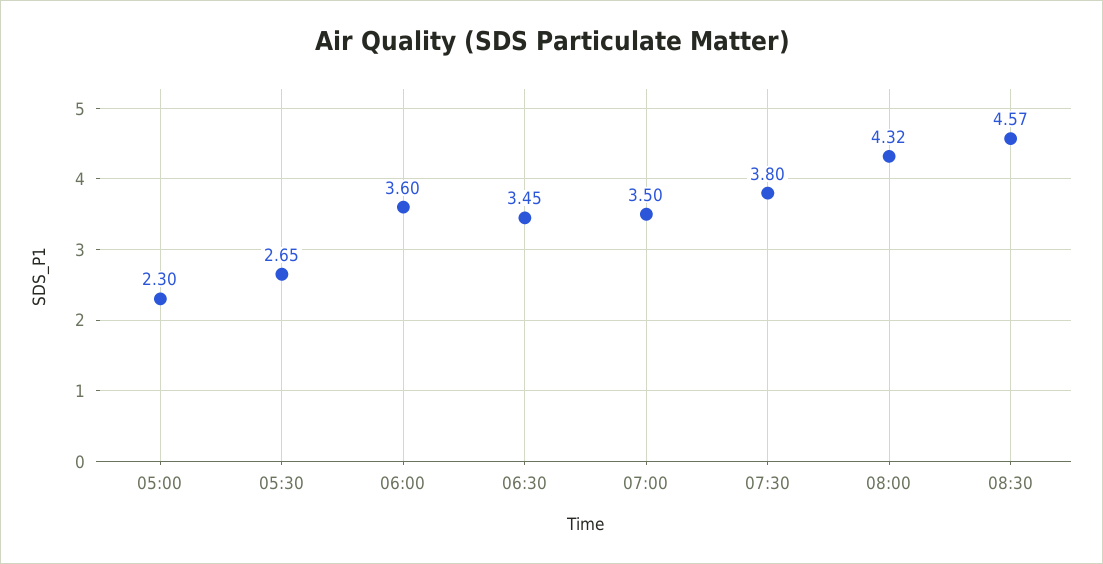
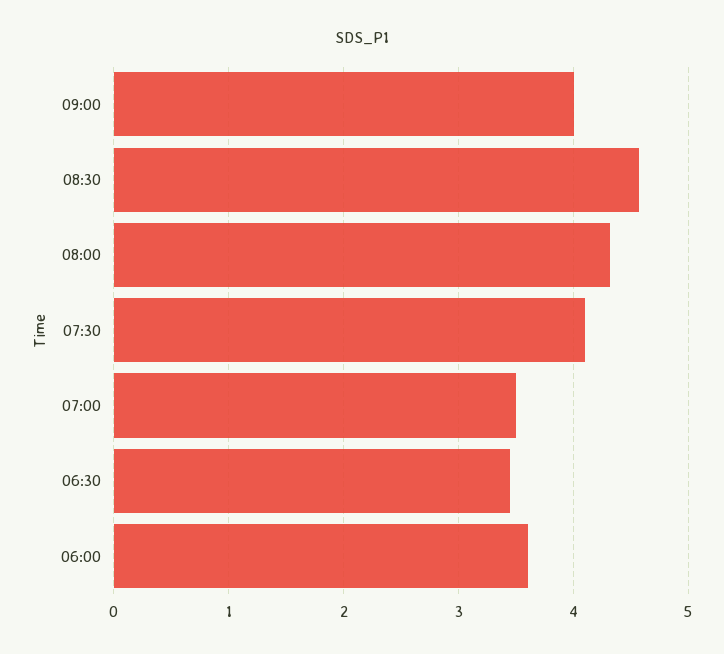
05:00: 2.3 -> none
05:30: 2.65 -> none
07:30: 3.8 -> 4.1
09:00: none -> 4

